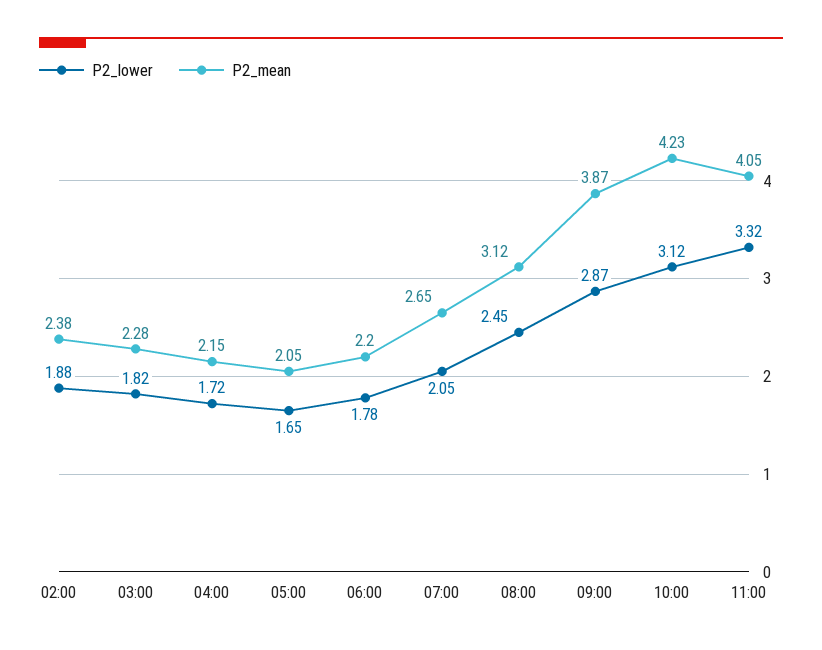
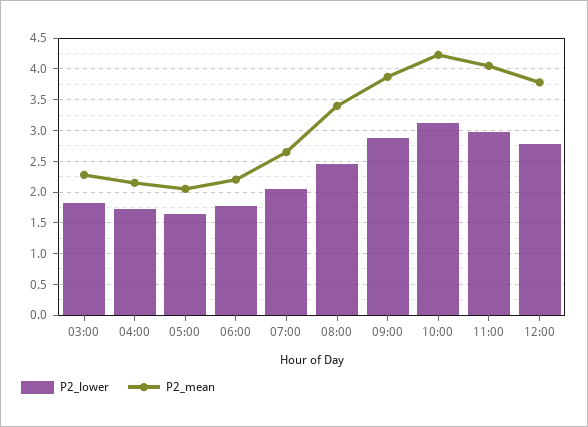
P2_lower, 02:00: 1.88 -> none
P2_mean, 02:00: 2.38 -> none
P2_mean, 08:00: 3.12 -> 3.4
P2_lower, 11:00: 3.32 -> 3
P2_lower, 12:00: none -> 2.8
P2_mean, 12:00: none -> 3.8

